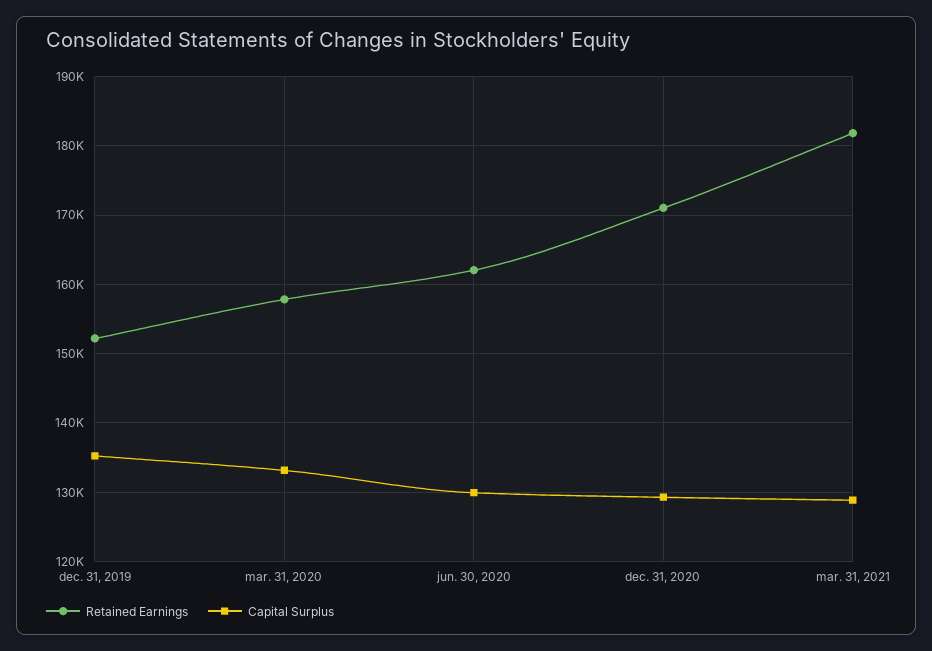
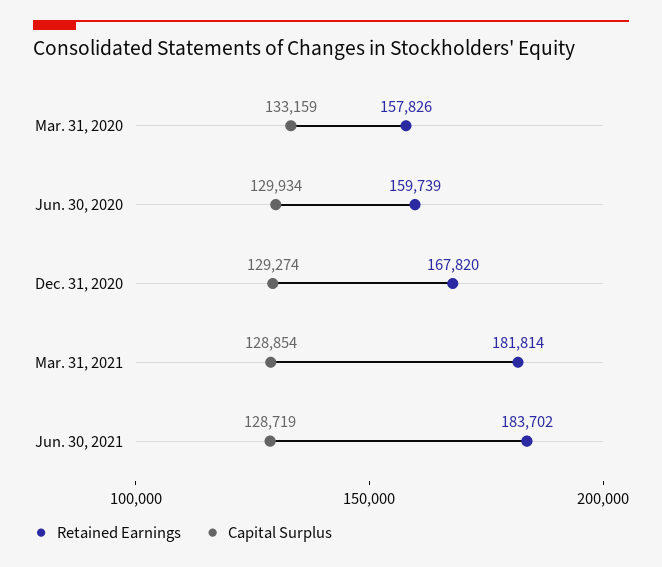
Retained Earnings, dec. 31, 2019: 152000 -> none
Capital Surplus, dec. 31, 2019: 135000 -> none
Retained Earnings, jun. 30, 2020: 162000 -> 159739
Retained Earnings, dec. 31, 2020: 171000 -> 167820
Retained Earnings, Jun. 30, 2021: none -> 183702
Capital Surplus, Jun. 30, 2021: none -> 128719

